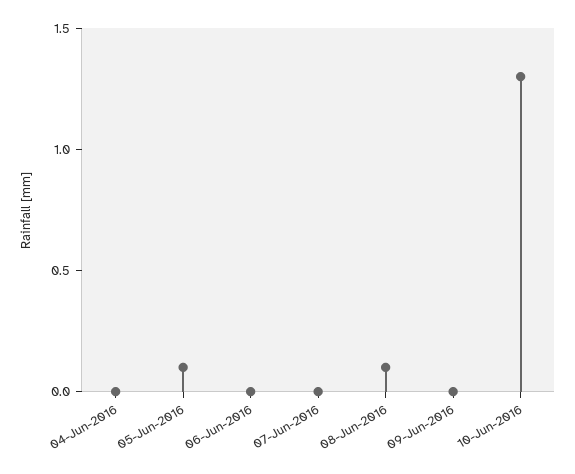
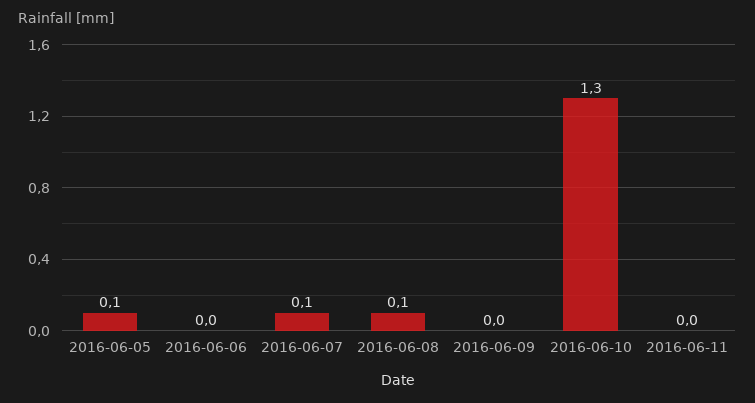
04-Jun-2016: 0 -> none
07-Jun-2016: 0 -> 0.1
2016-06-11: none -> 0

